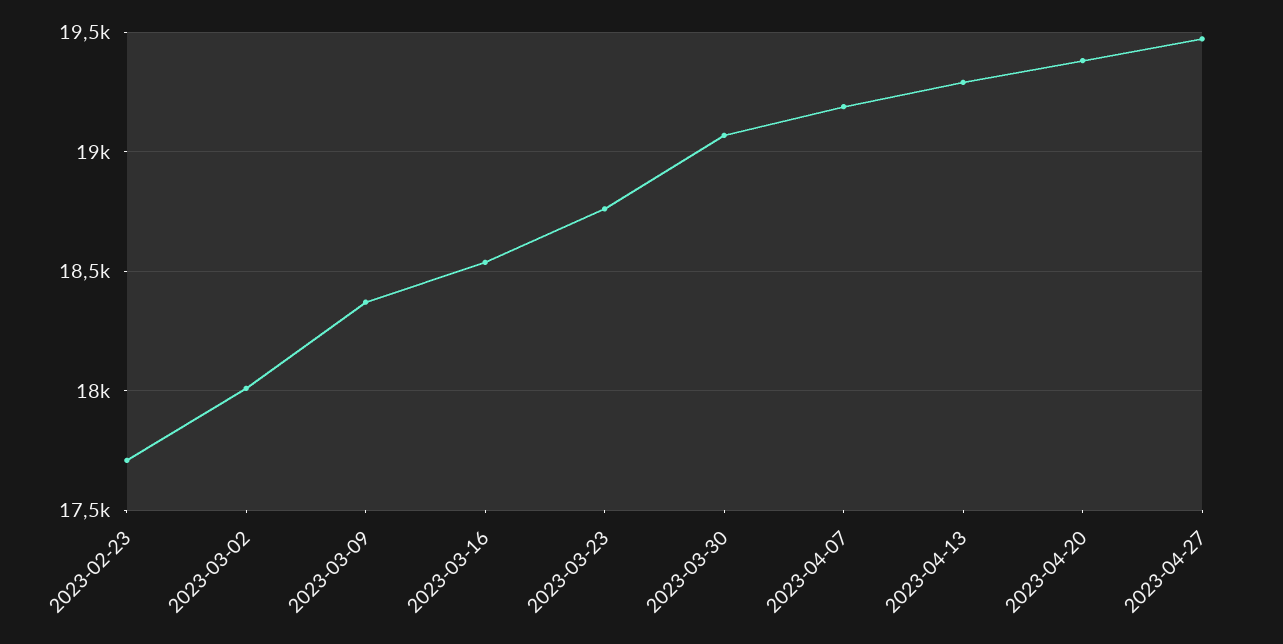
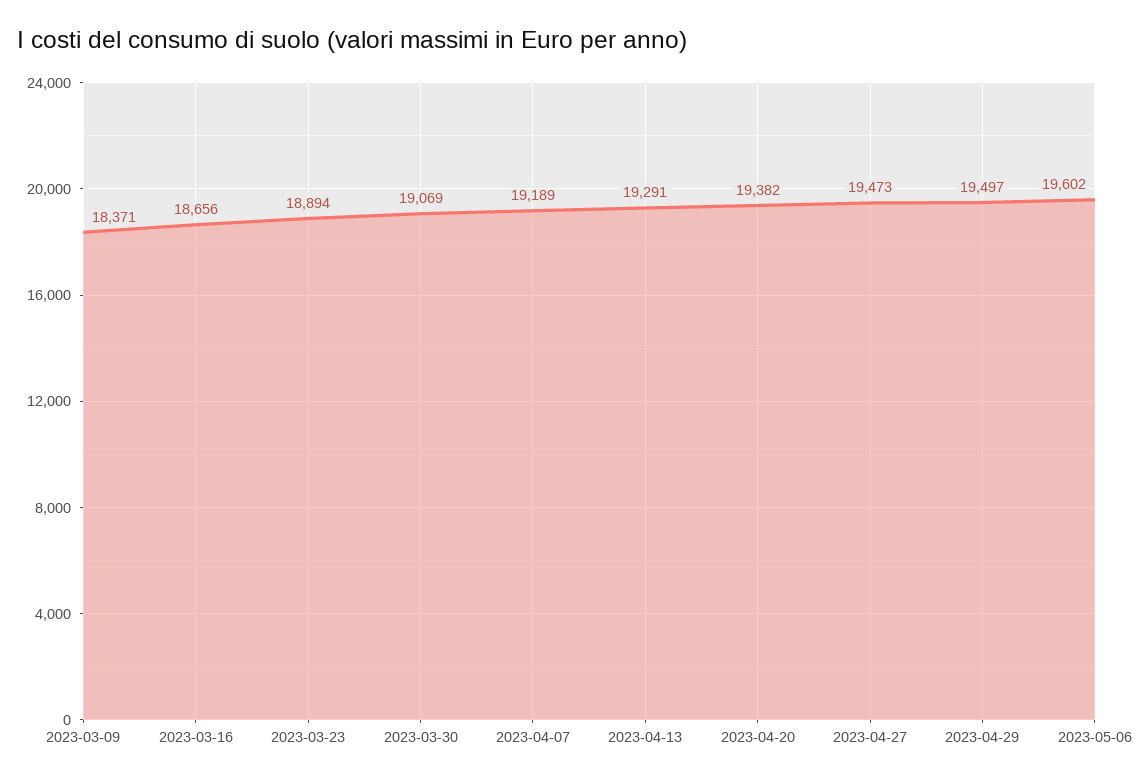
2023-02-23: 17700 -> none
2023-03-02: 18000 -> none
2023-03-16: 18550 -> 18656
2023-03-23: 18750 -> 18894
2023-04-29: none -> 19497
2023-05-06: none -> 19602

